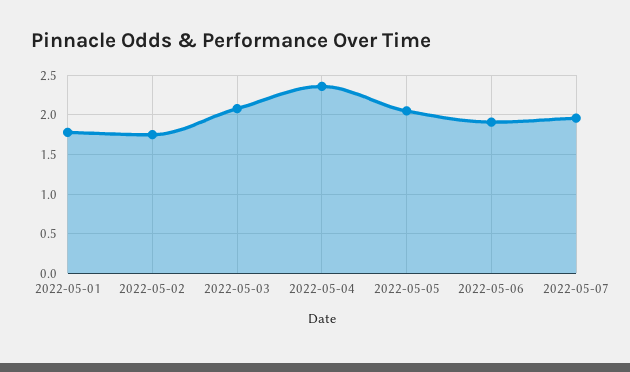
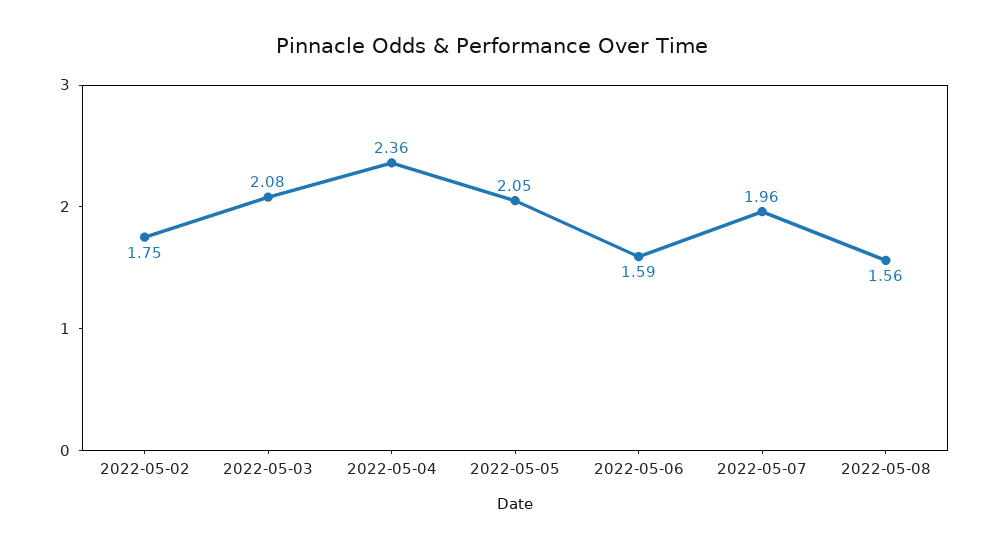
2022-05-01: 1.8 -> none
2022-05-06: 1.9 -> 1.59
2022-05-08: none -> 1.56

